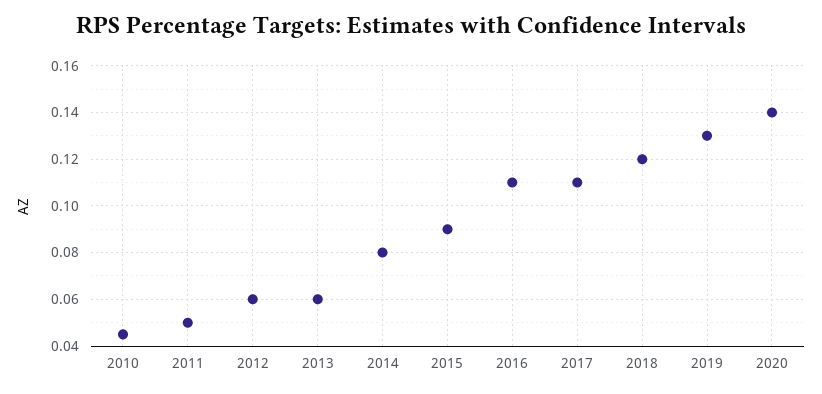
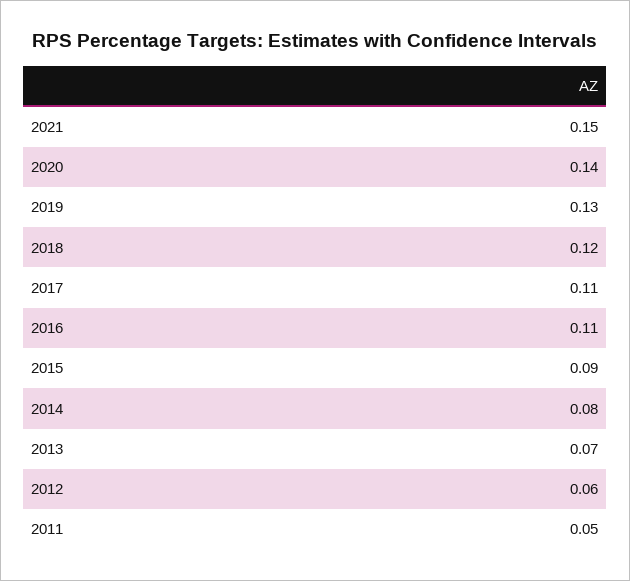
2010: 0.045 -> none
2013: 0.06 -> 0.07
2021: none -> 0.15

